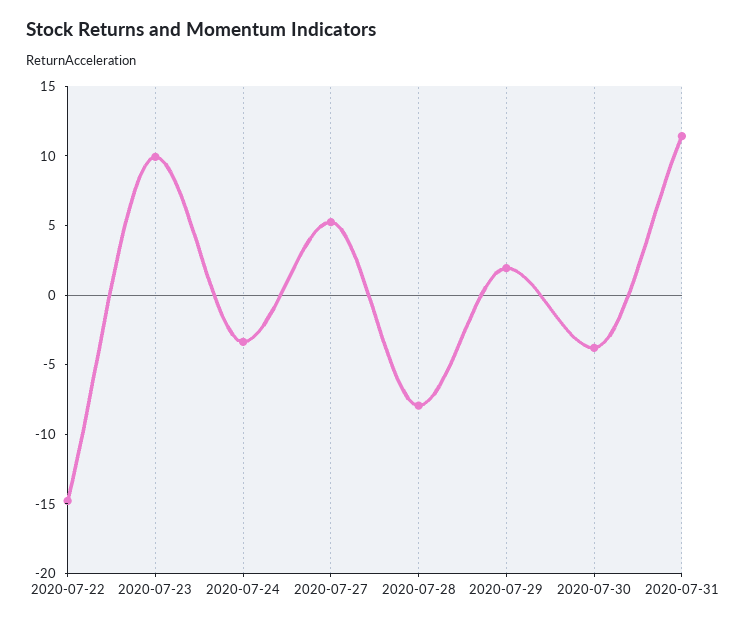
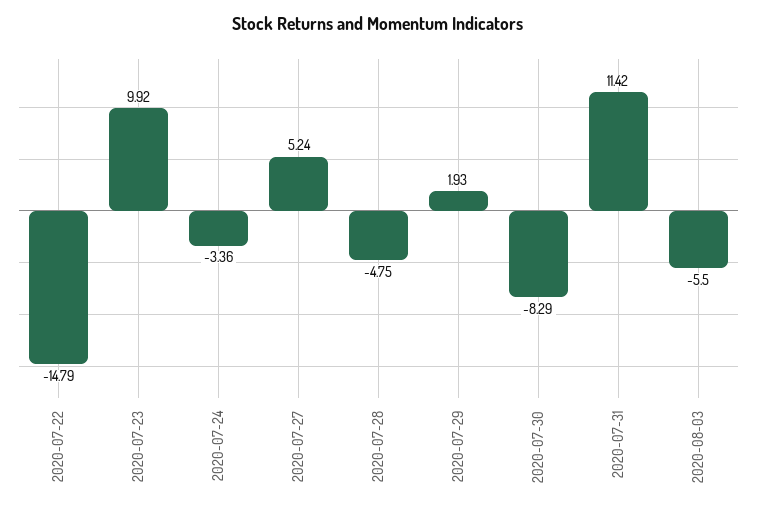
2020-07-28: -8 -> -4.75
2020-07-30: -4 -> -8.29
2020-08-03: none -> -5.5

